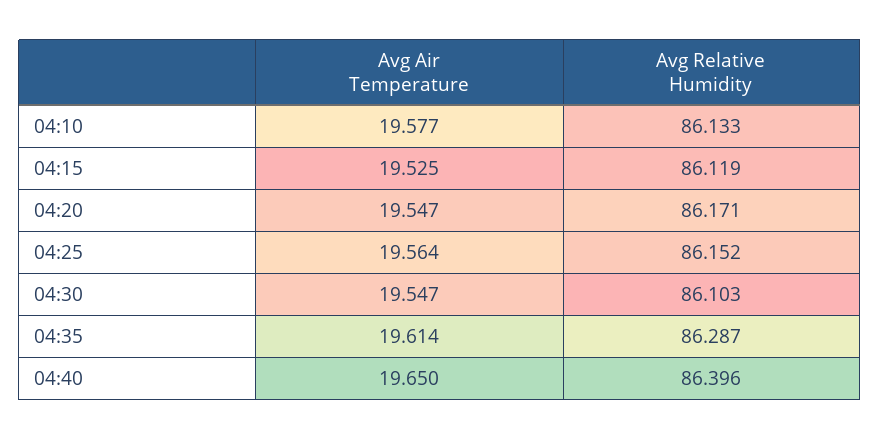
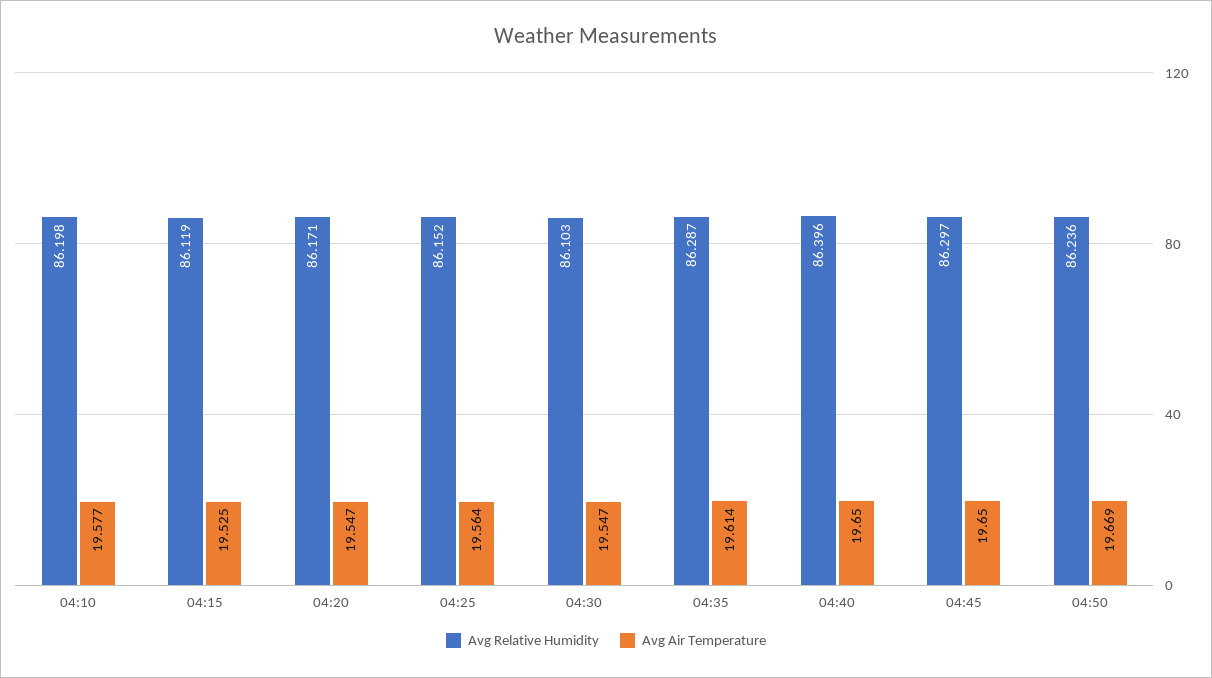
Avg Relative Humidity, 04:10: 86.133 -> 86.198
Avg Relative Humidity, 04:45: none -> 86.297
Avg Air Temperature, 04:45: none -> 19.65
Avg Relative Humidity, 04:50: none -> 86.236
Avg Air Temperature, 04:50: none -> 19.669

